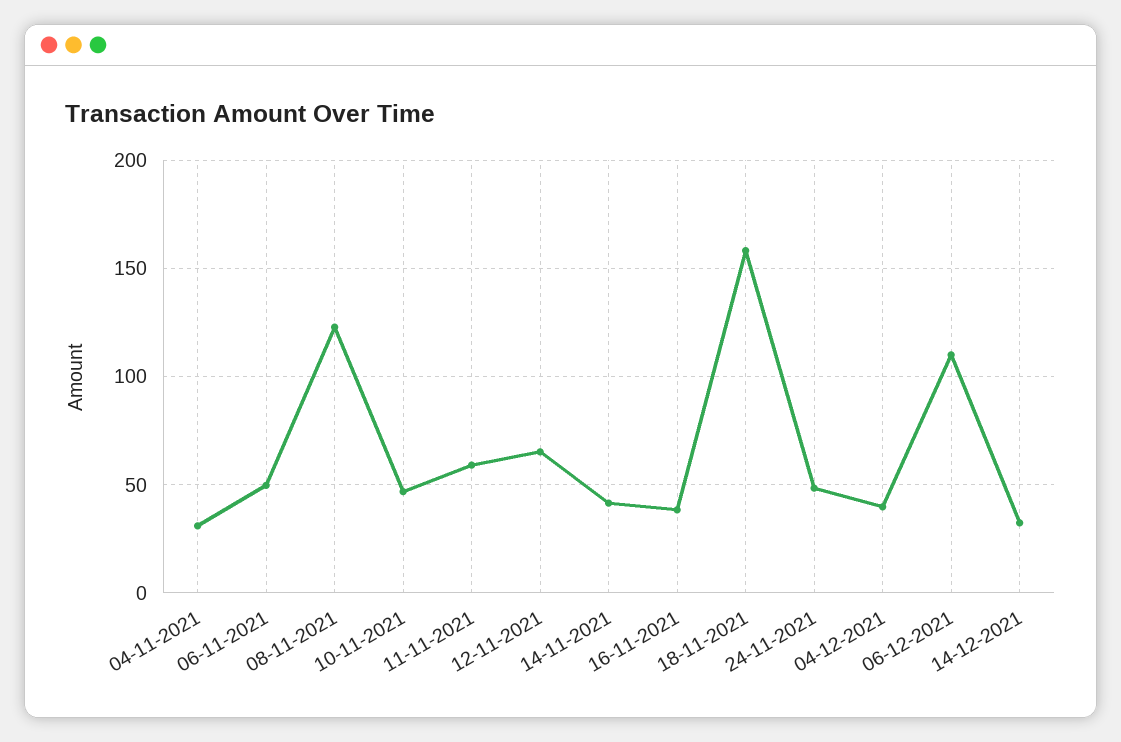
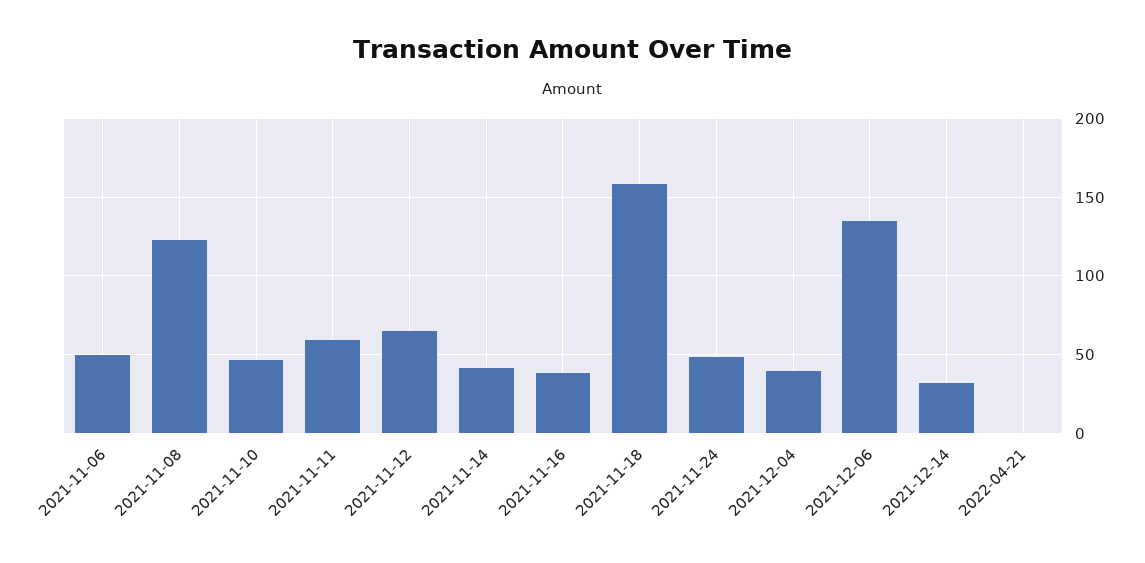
04-11-2021: 30 -> none
06-12-2021: 110 -> 135
2022-04-21: none -> 0

